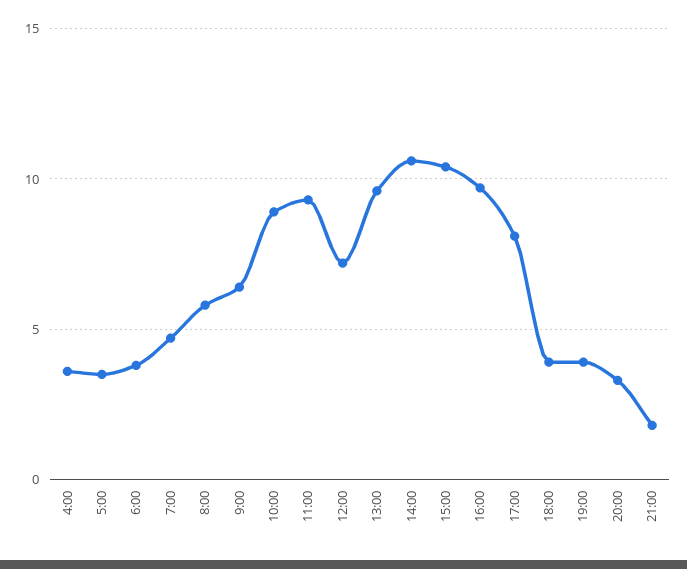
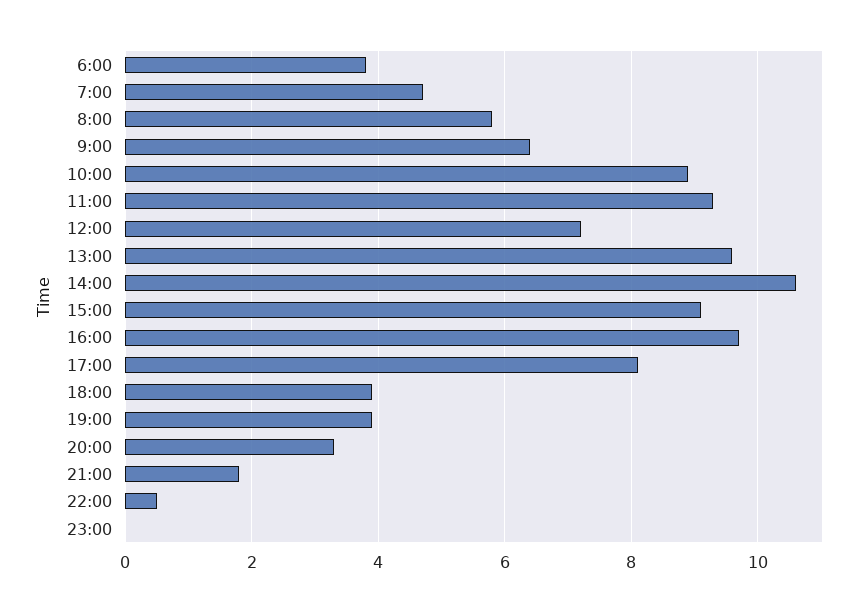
4:00: 3.5 -> none
5:00: 3.5 -> none
15:00: 10.5 -> 9
22:00: none -> 0.5
23:00: none -> 0

